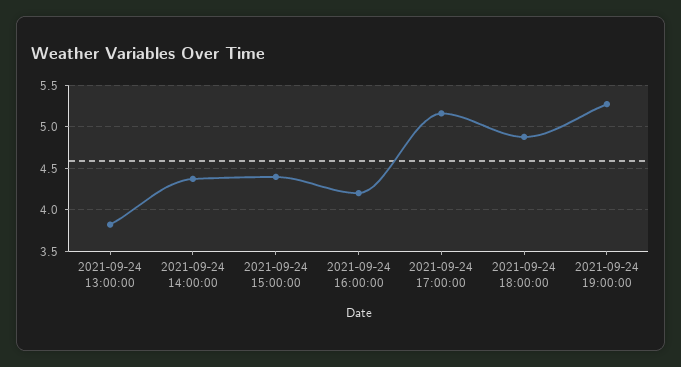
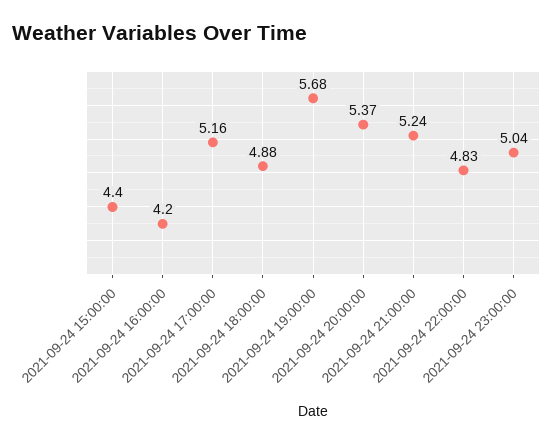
2021-09-24 13:00:00: 3.8 -> none
2021-09-24 14:00:00: 4.4 -> none
2021-09-24 19:00:00: 5.3 -> 5.68
2021-09-24 20:00:00: none -> 5.37
2021-09-24 21:00:00: none -> 5.24
2021-09-24 22:00:00: none -> 4.83
2021-09-24 23:00:00: none -> 5.04

